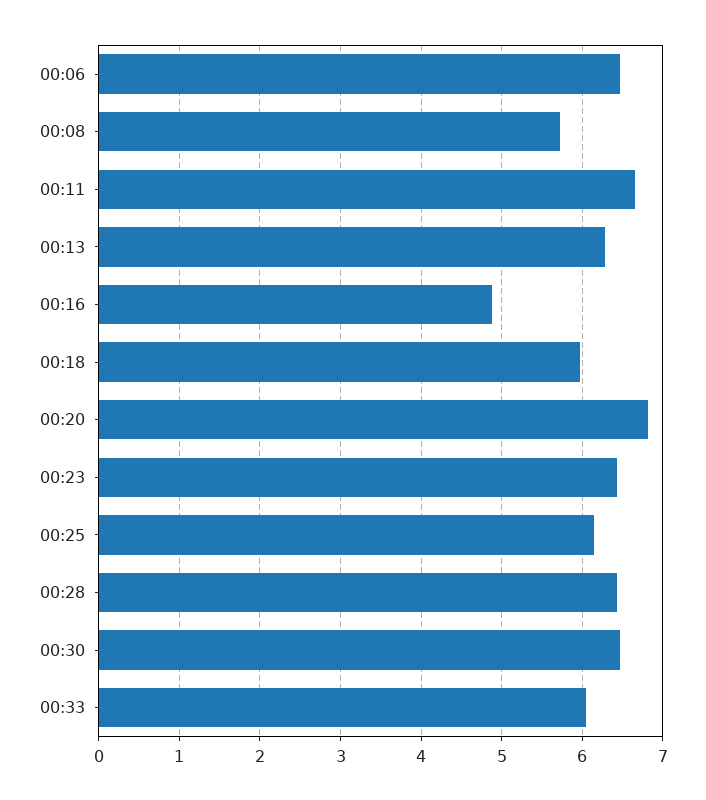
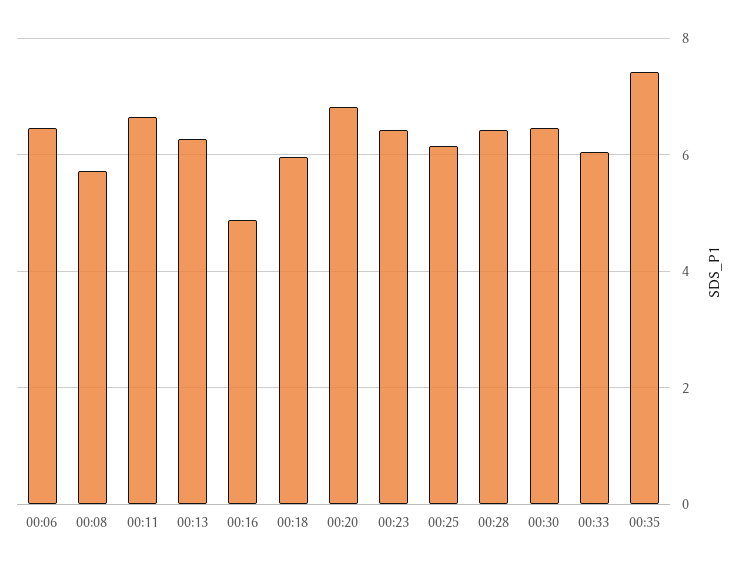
00:35: none -> 7.4

